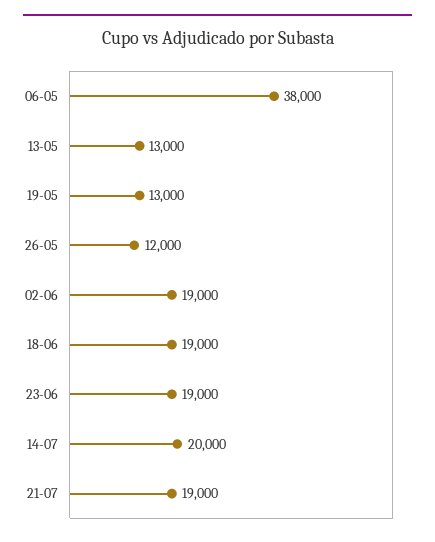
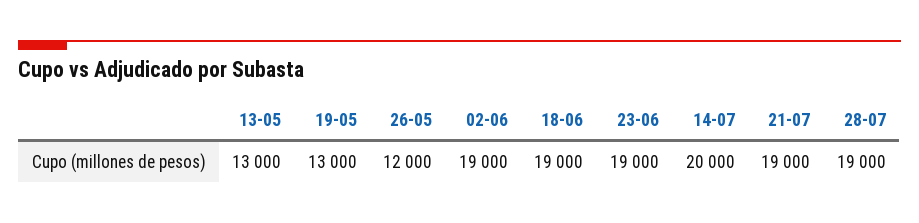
06-05: 38000 -> none
28-07: none -> 19000

